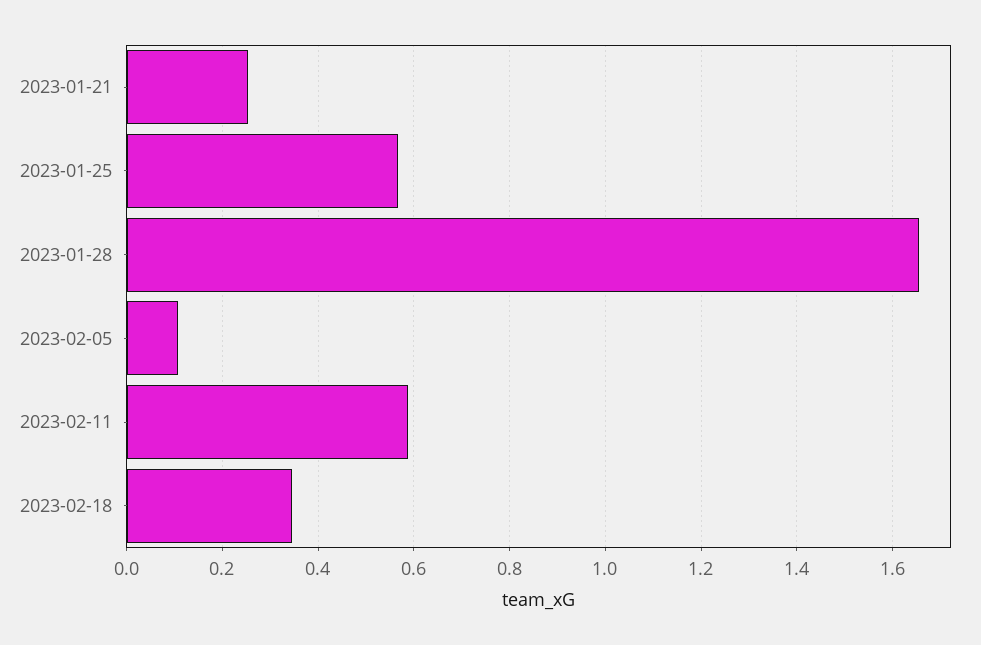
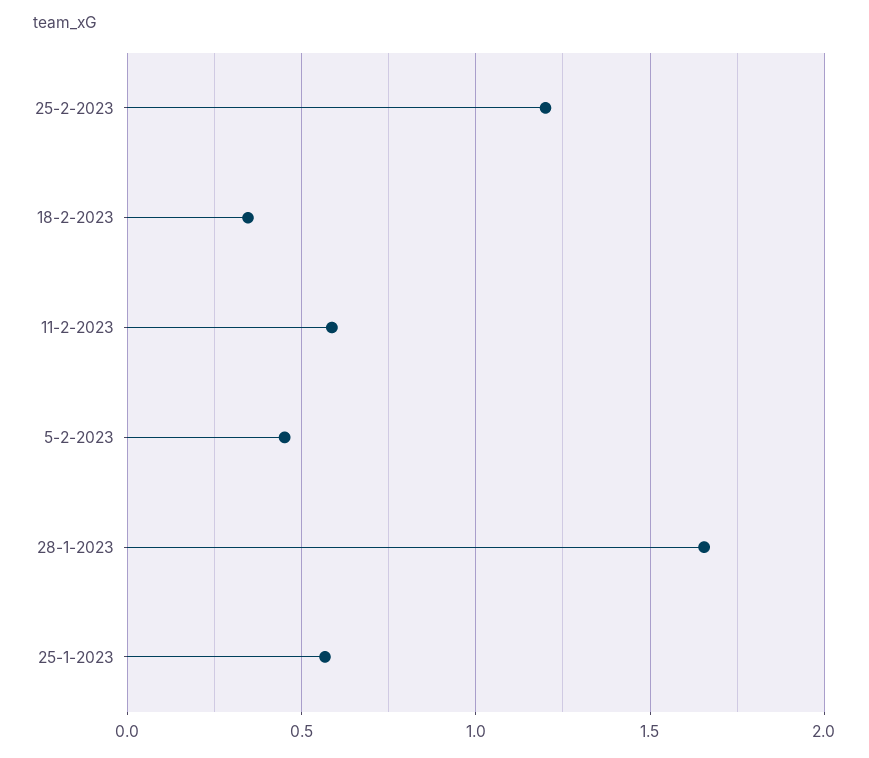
2023-01-21: 0.26 -> none
2023-02-05: 0.1 -> 0.45
25-2-2023: none -> 1.2

